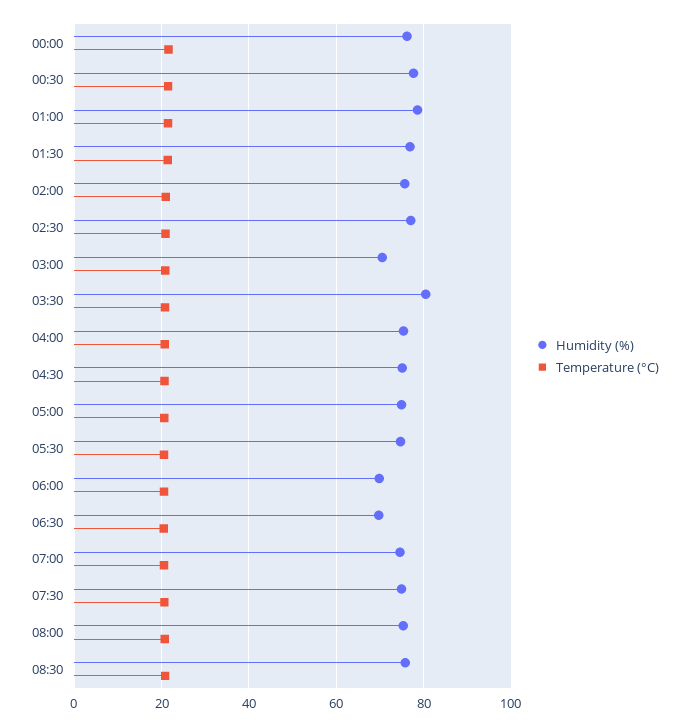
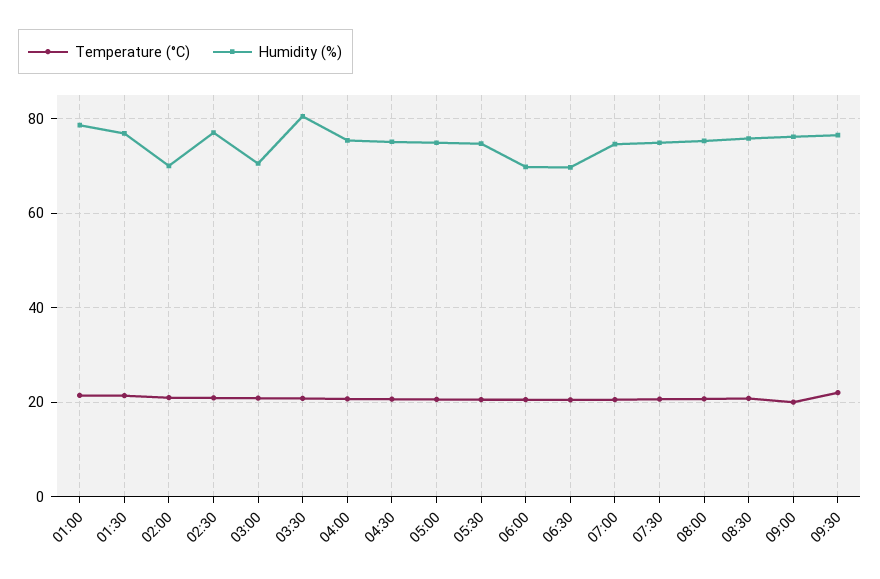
Humidity (%), 00:00: 76 -> none
Temperature (°C), 00:00: 22 -> none
Humidity (%), 00:30: 78 -> none
Temperature (°C), 00:30: 22 -> none
Humidity (%), 02:00: 76 -> 70
Temperature (°C), 09:00: none -> 20
Humidity (%), 09:00: none -> 76
Temperature (°C), 09:30: none -> 22
Humidity (%), 09:30: none -> 76

